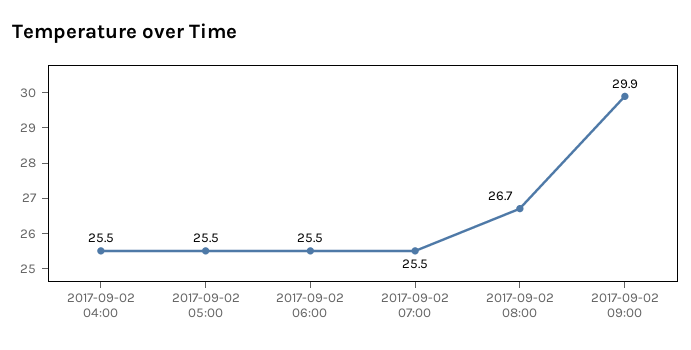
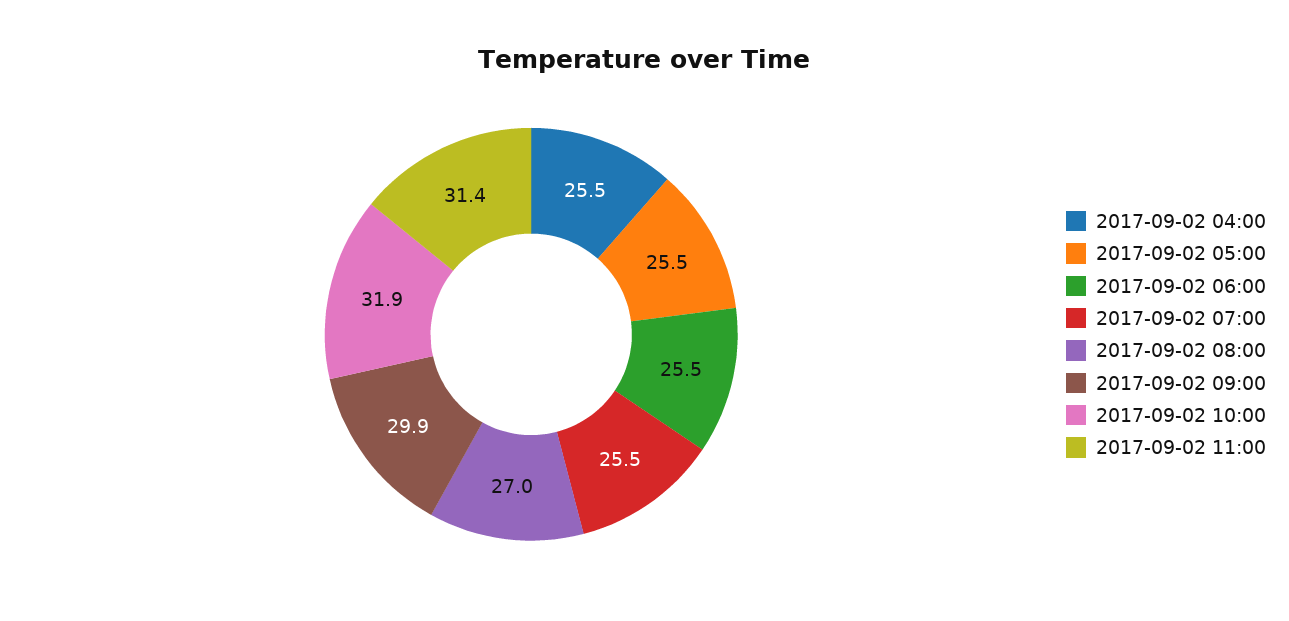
2017-09-02 08:00: 26.7 -> 27
2017-09-02 10:00: none -> 31.9
2017-09-02 11:00: none -> 31.4

